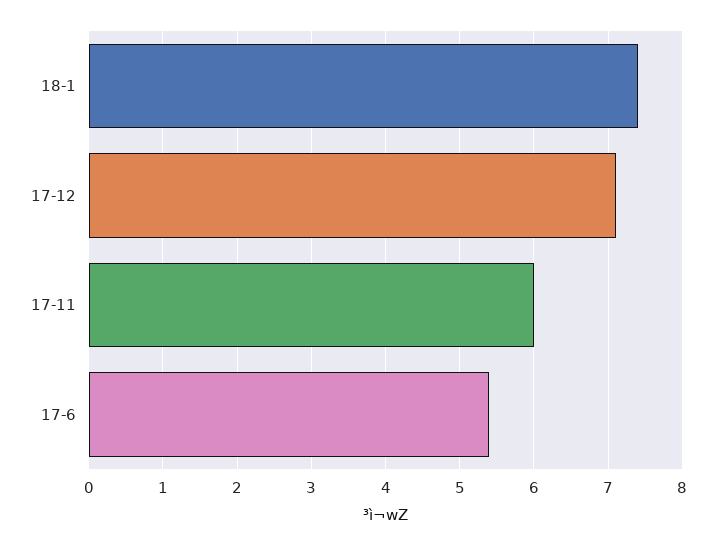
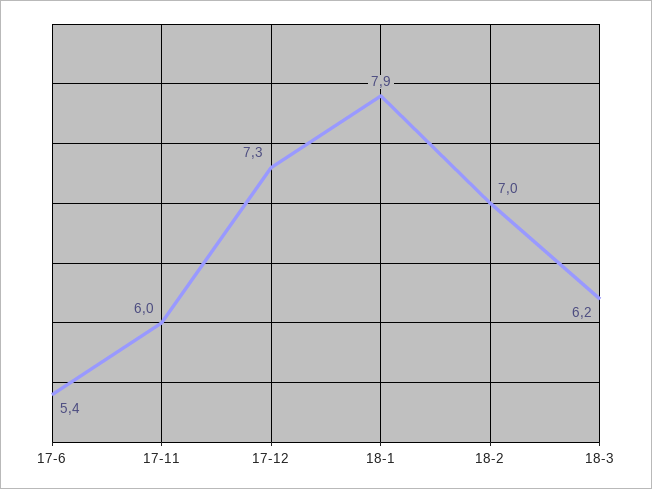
18-1: 7.4 -> 7.9
17-12: 7.1 -> 7.3
18-2: none -> 7
18-3: none -> 6.2

